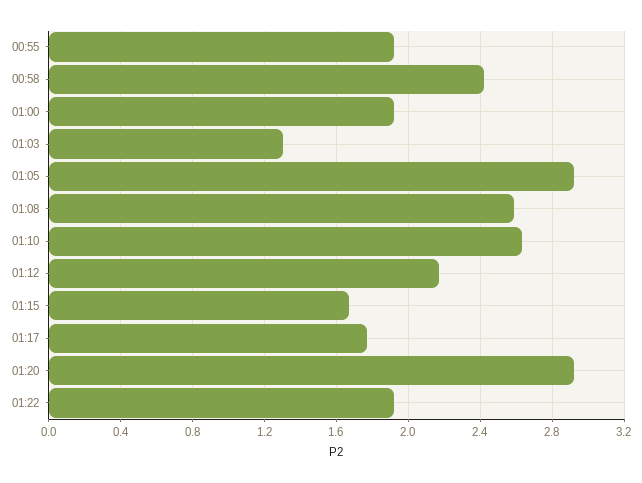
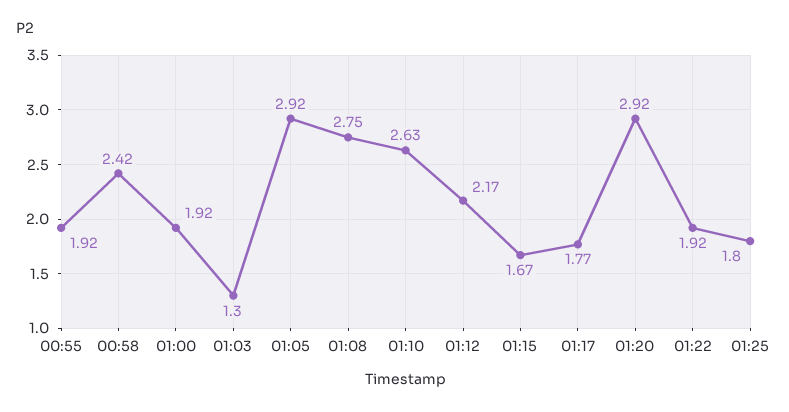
01:08: 2.6 -> 2.75
01:25: none -> 1.8

